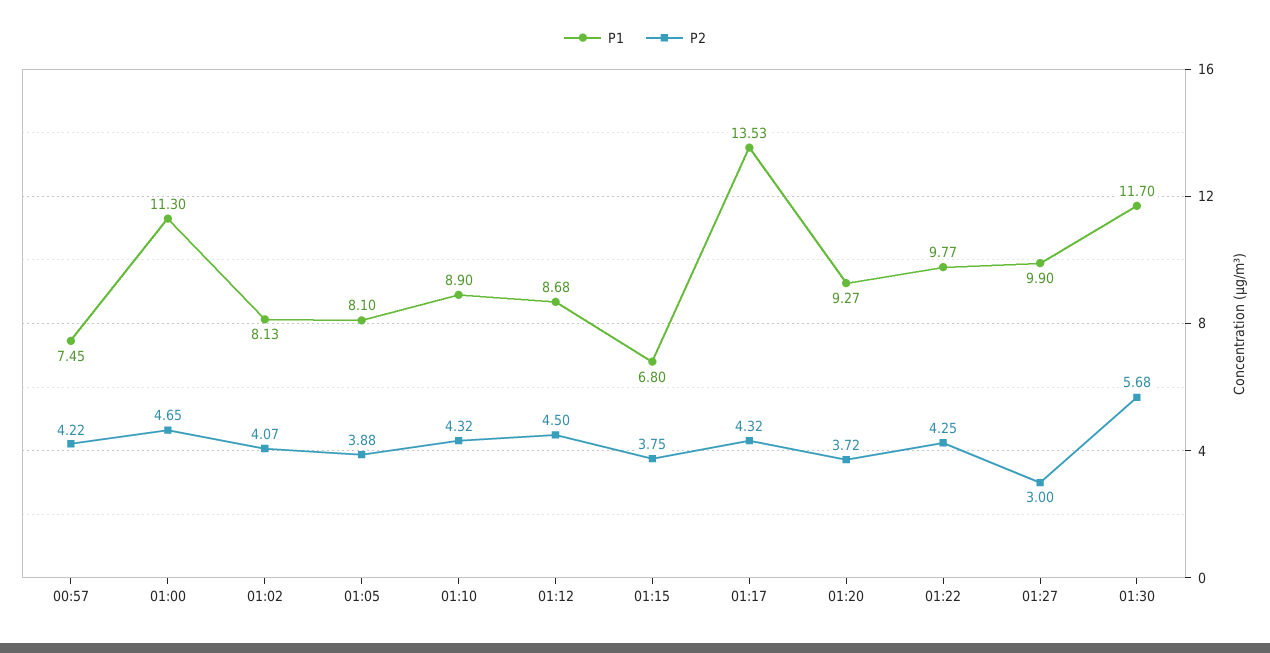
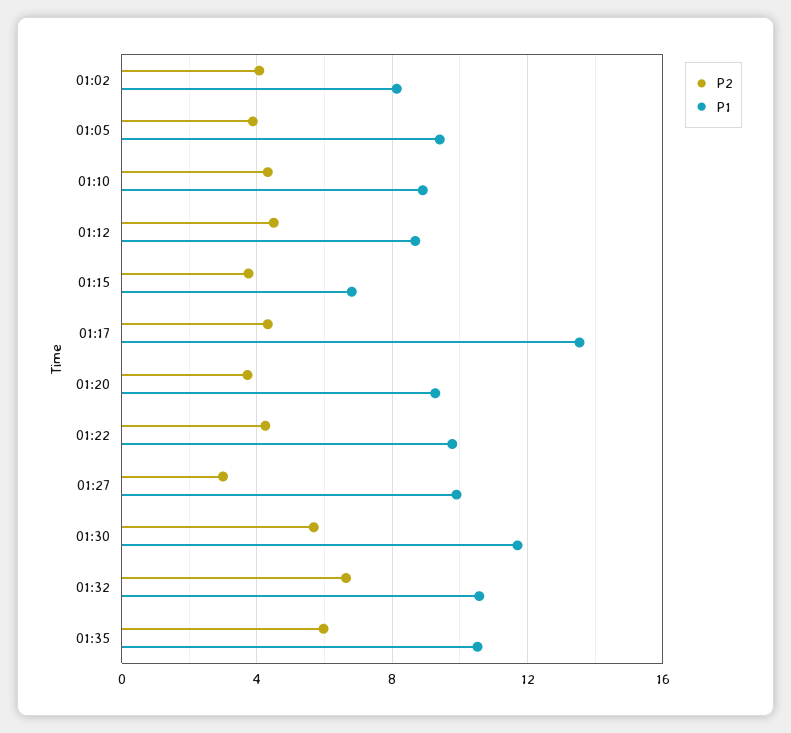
P1, 00:57: 7.45 -> none
P2, 00:57: 4.22 -> none
P1, 01:00: 11.3 -> none
P2, 01:00: 4.65 -> none
P1, 01:05: 8.1 -> 9.5
P2, 01:32: none -> 6.5
P1, 01:32: none -> 10.5
P2, 01:35: none -> 6
P1, 01:35: none -> 10.5

